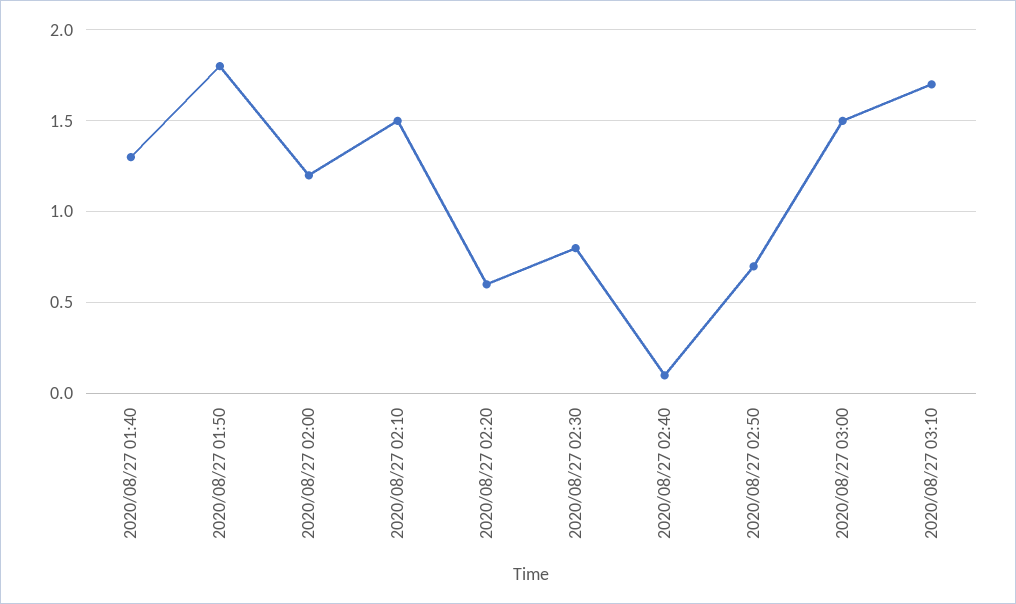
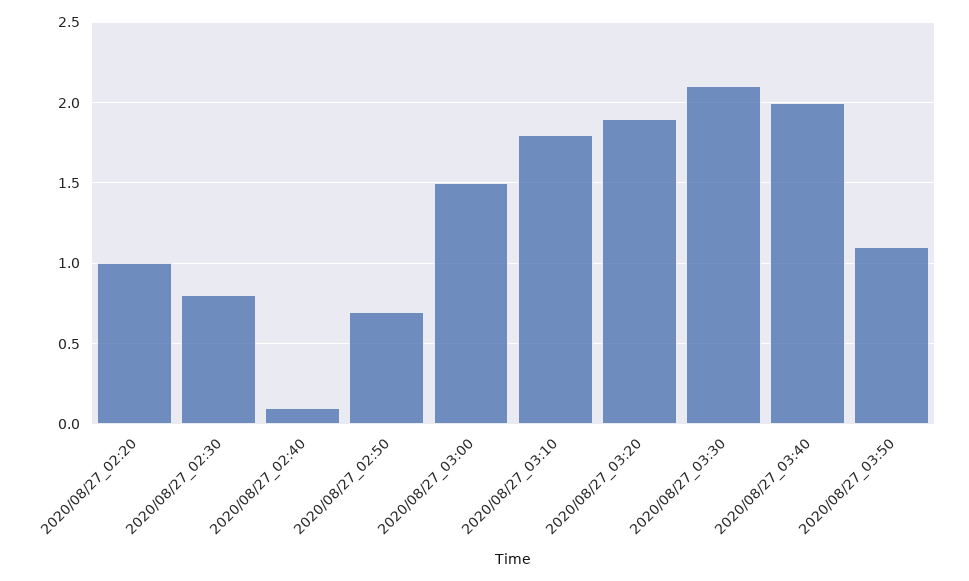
2020/08/27 01:40: 1.3 -> none
2020/08/27 01:50: 1.8 -> none
2020/08/27 02:00: 1.2 -> none
2020/08/27 02:10: 1.5 -> none
2020/08/27 02:20: 0.6 -> 1
2020/08/27 03:10: 1.7 -> 1.8
2020/08/27_03:20: none -> 1.9
2020/08/27_03:30: none -> 2.1
2020/08/27_03:40: none -> 2
2020/08/27_03:50: none -> 1.1

